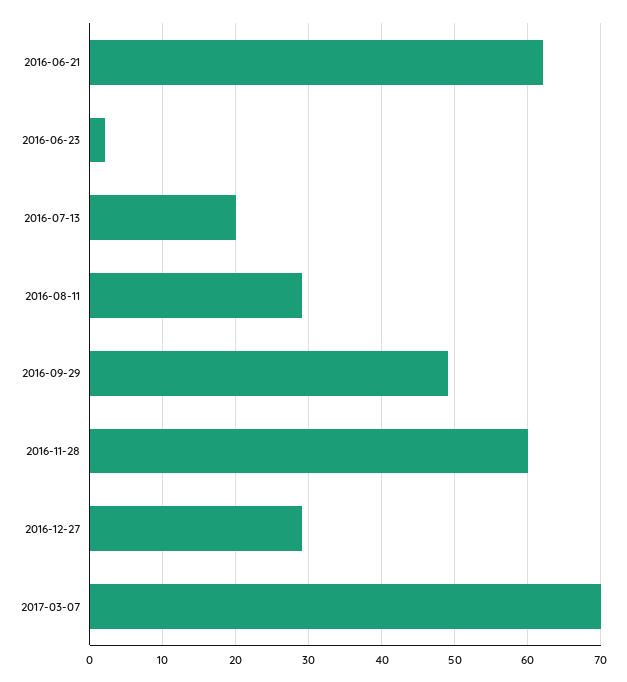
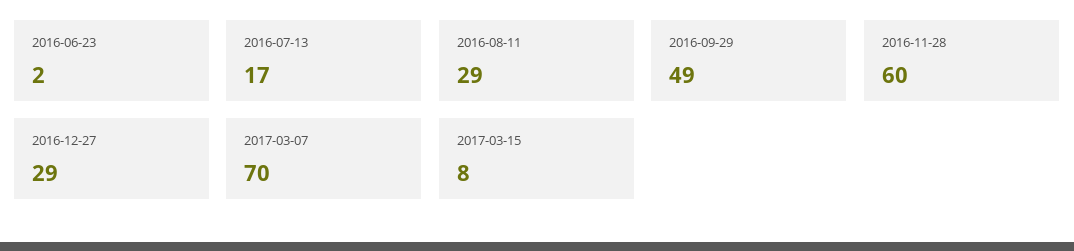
2016-06-21: 62 -> none
2016-07-13: 20 -> 17
2017-03-15: none -> 8

